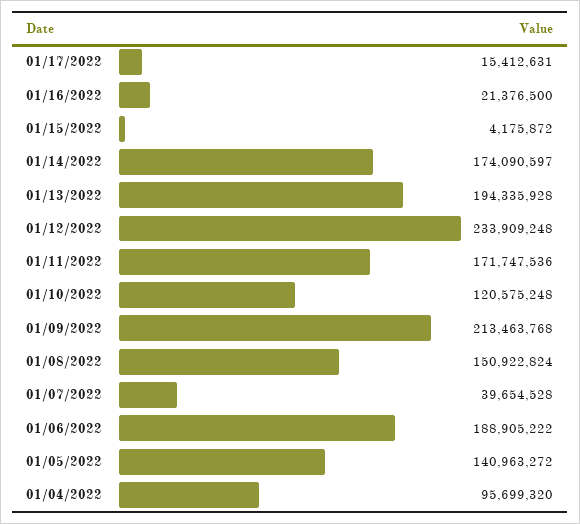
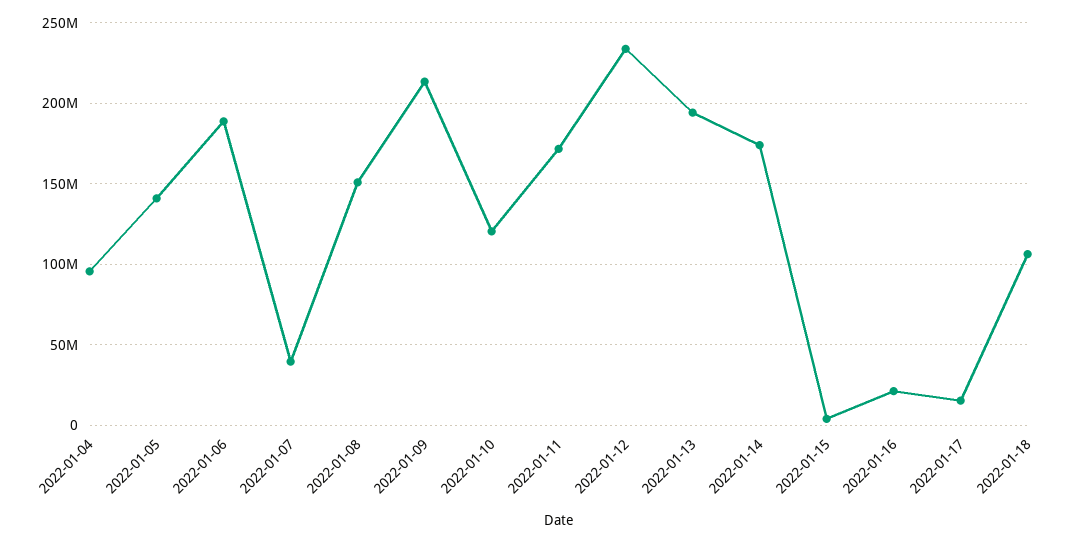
2022-01-18: none -> 105000000

